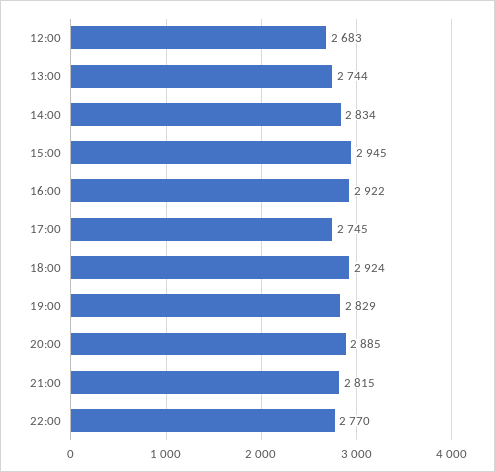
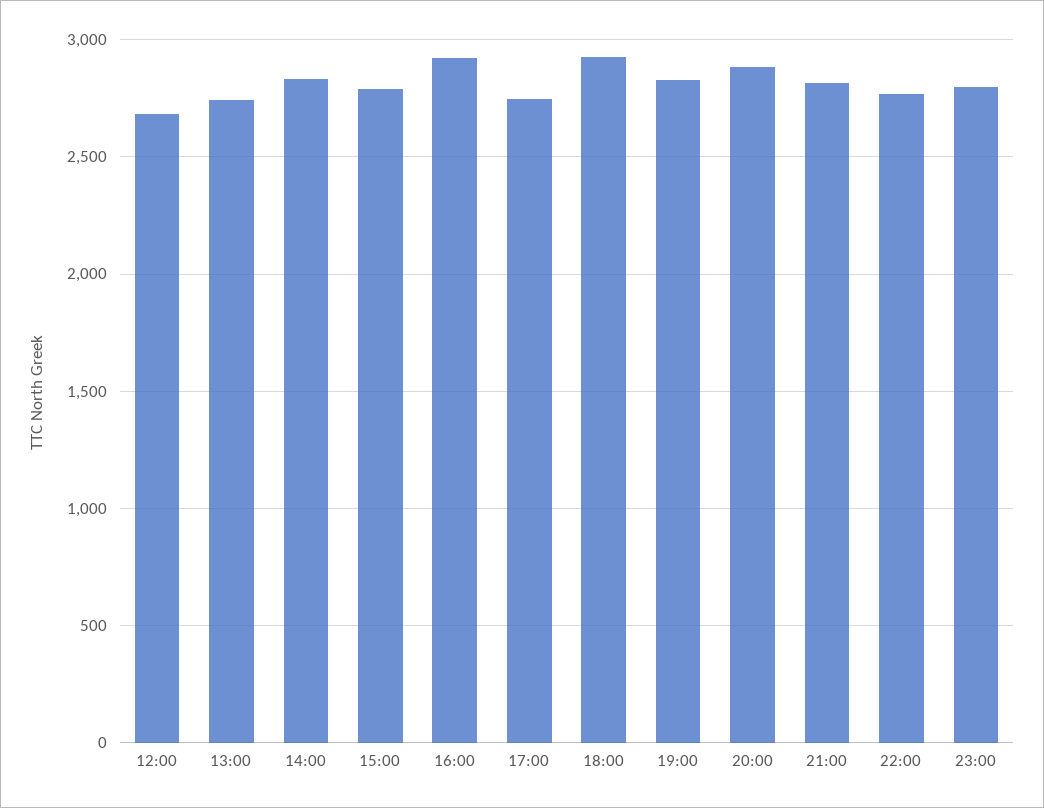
15:00: 2945 -> 2800
23:00: none -> 2800

